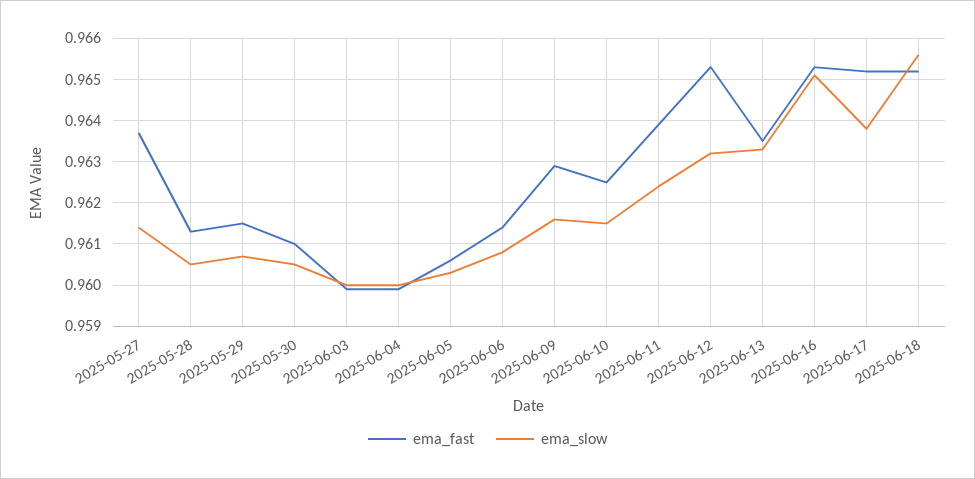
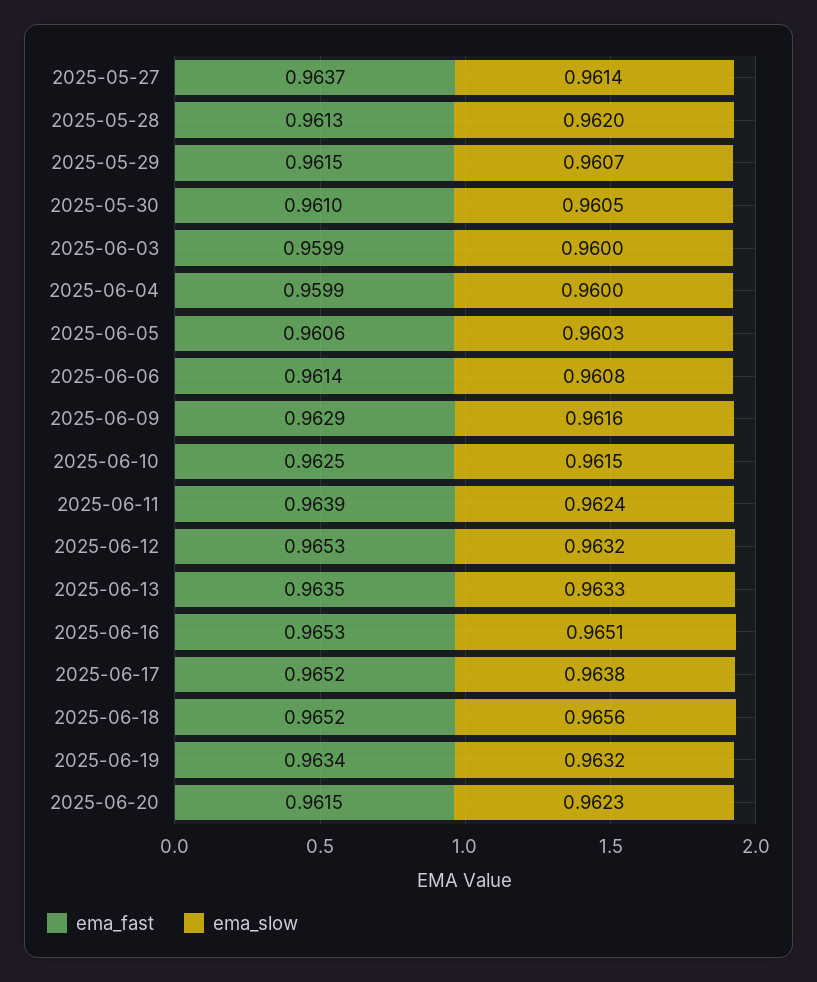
ema_slow, 2025-05-28: 0.9605 -> 0.962
ema_fast, 2025-06-19: none -> 0.9634
ema_slow, 2025-06-19: none -> 0.9632
ema_fast, 2025-06-20: none -> 0.9615
ema_slow, 2025-06-20: none -> 0.9623

